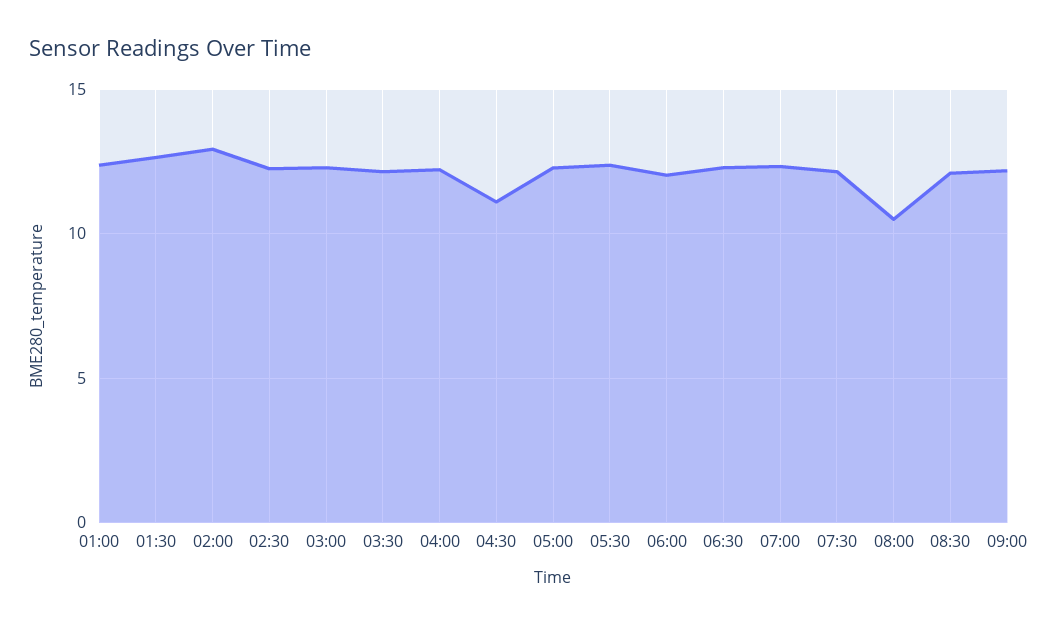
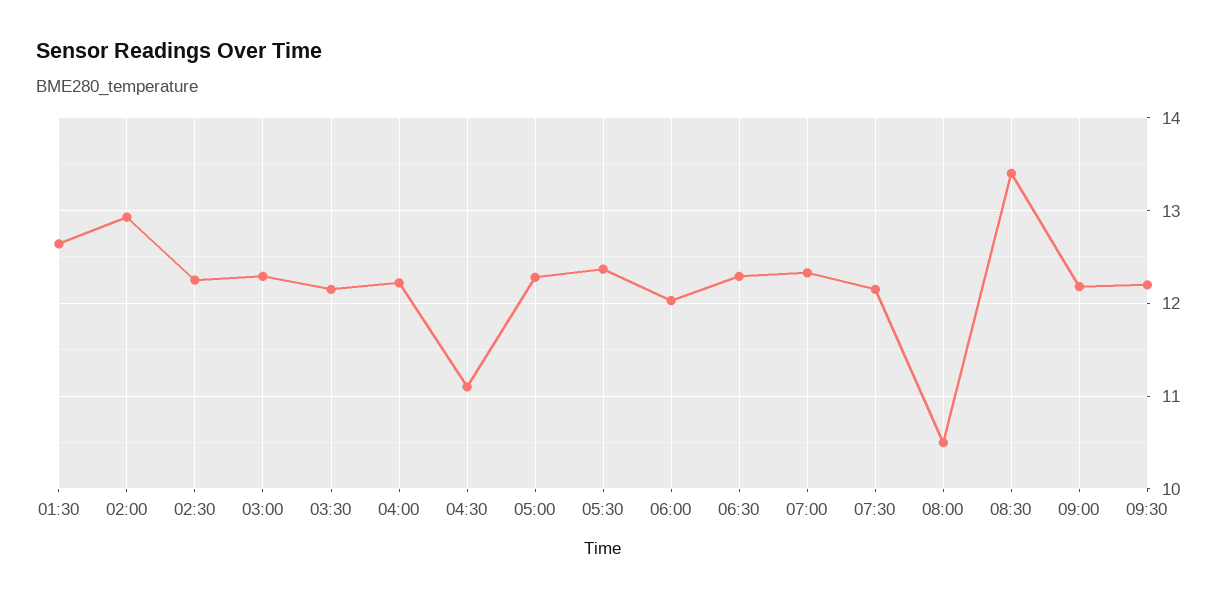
01:00: 12.5 -> none
08:30: 12 -> 13.4
09:30: none -> 12.2

